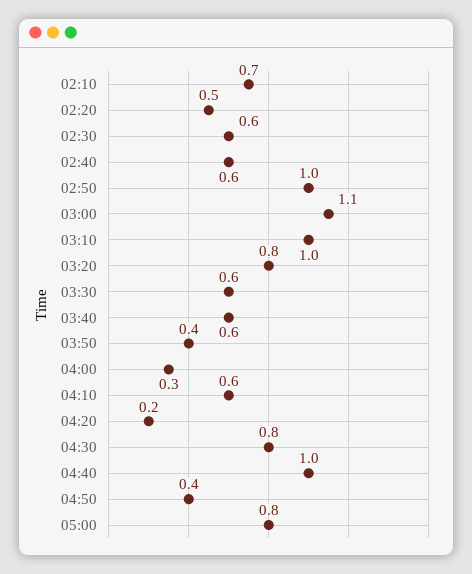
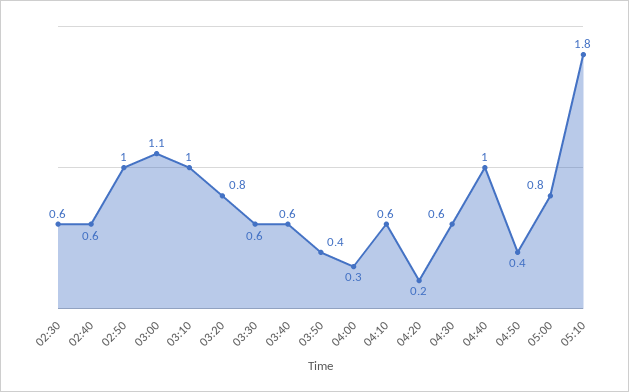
02:10: 0.7 -> none
02:20: 0.5 -> none
04:30: 0.8 -> 0.6
05:10: none -> 1.8

